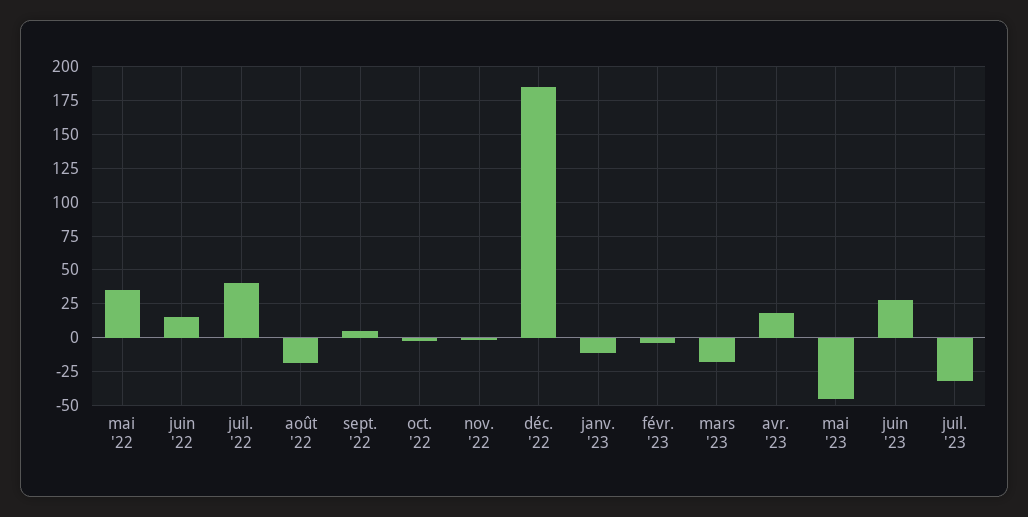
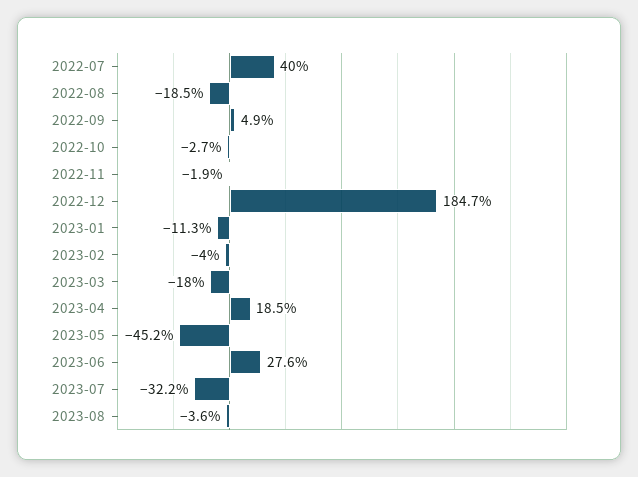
mai '22: 35 -> none
juin '22: 15 -> none
2023-08: none -> -3.6

